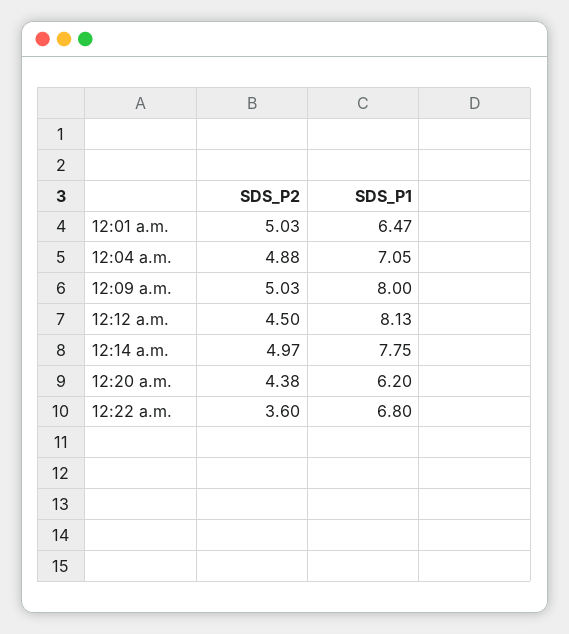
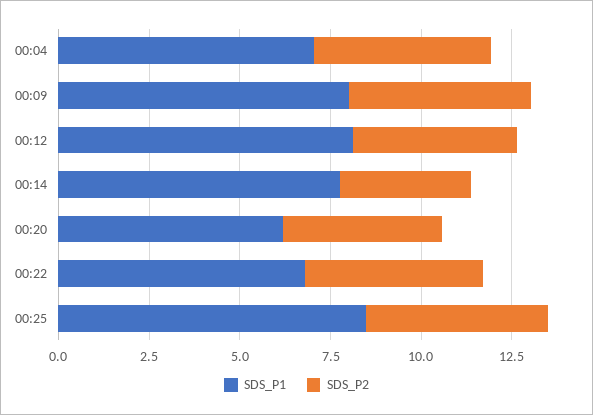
SDS_P2, 12:01 a.m.: 5.03 -> none
SDS_P1, 12:01 a.m.: 6.47 -> none
SDS_P2, 12:14 a.m.: 4.97 -> 3.5
SDS_P2, 12:22 a.m.: 3.6 -> 5
SDS_P1, 00:25: none -> 8.5
SDS_P2, 00:25: none -> 5

